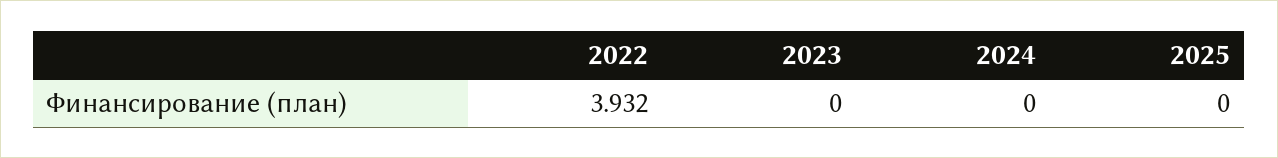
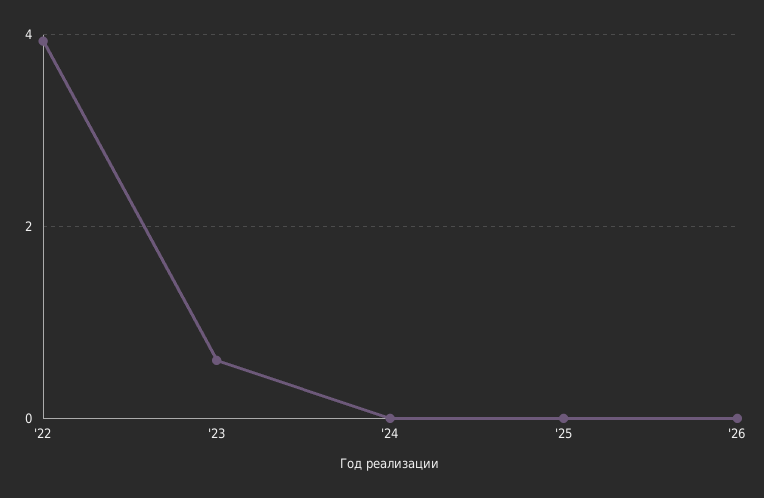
2023: 0 -> 0.6
'26: none -> 0

